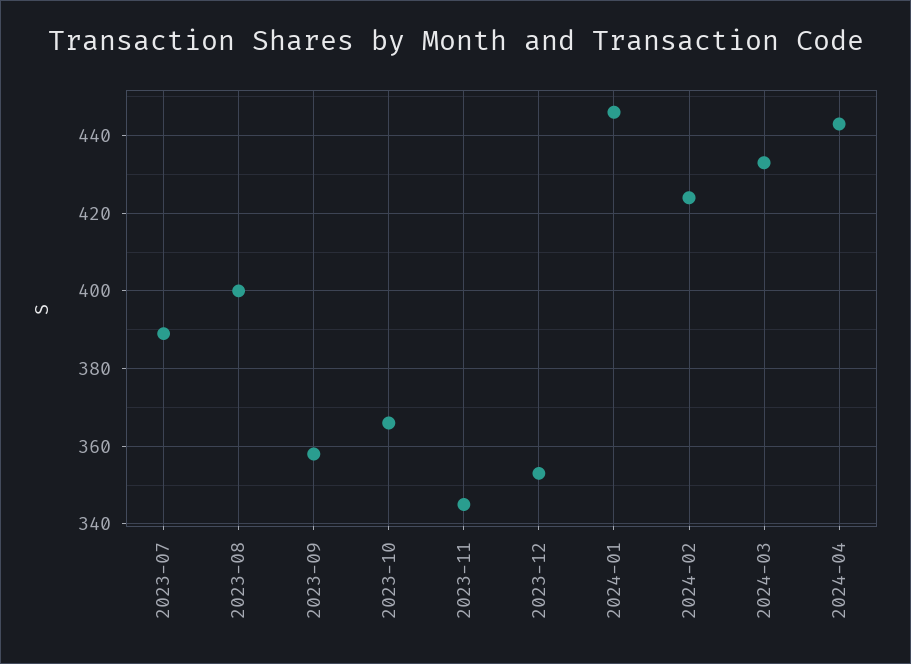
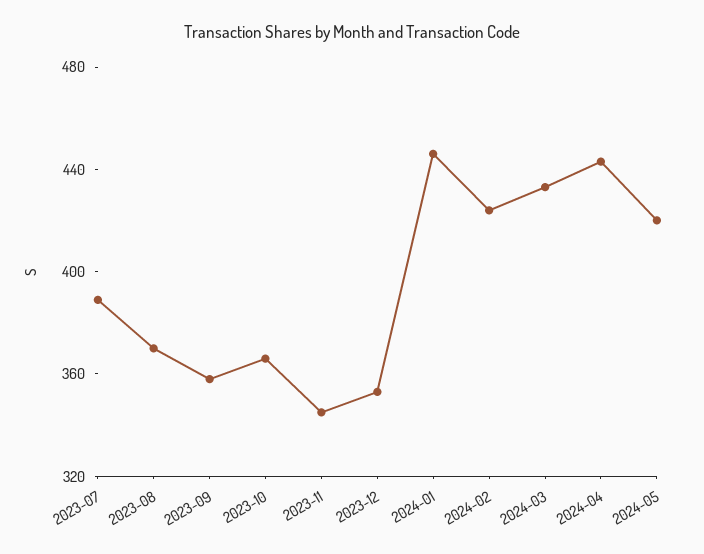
2023-08: 400 -> 370
2024-05: none -> 420

